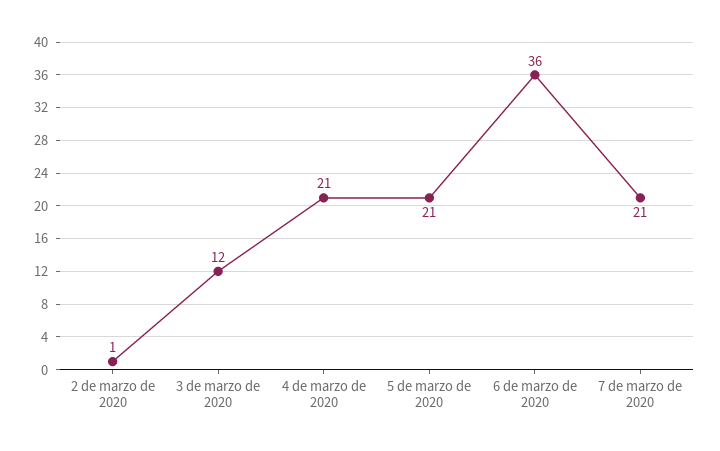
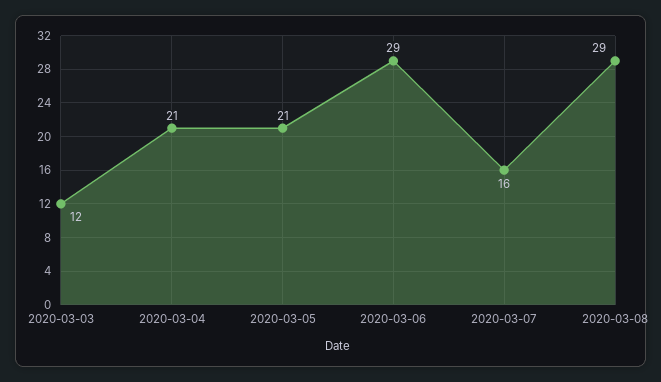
2 de marzo de 2020: 1 -> none
6 de marzo de 2020: 36 -> 29
7 de marzo de 2020: 21 -> 16
2020-03-08: none -> 29

